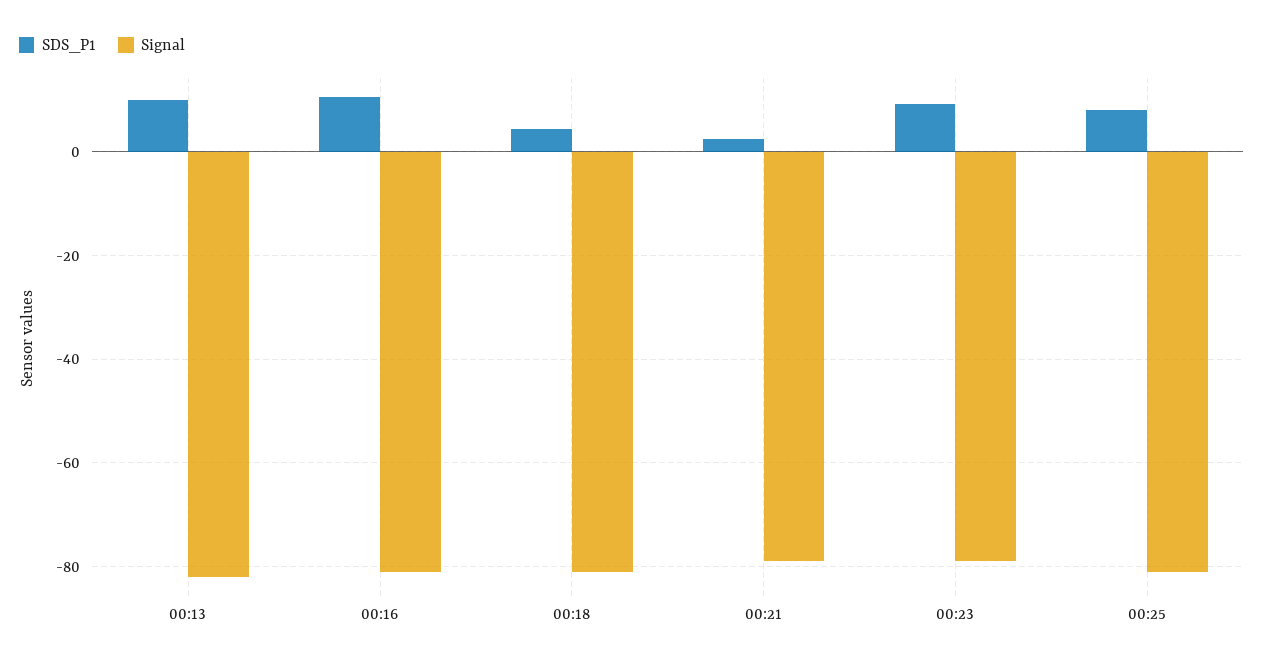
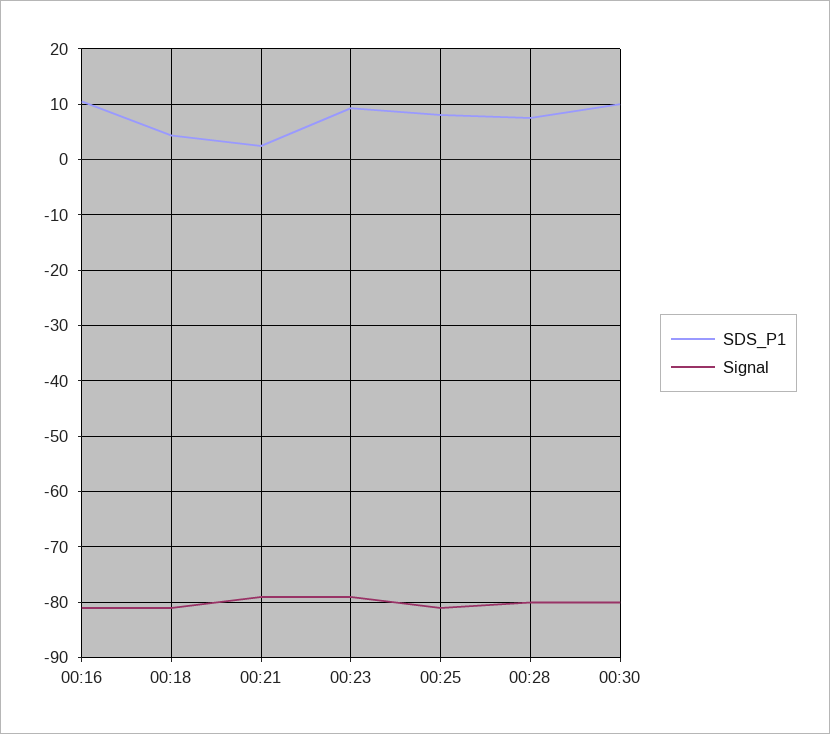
SDS_P1, 00:13: 10 -> none
Signal, 00:13: -82 -> none
SDS_P1, 00:28: none -> 8
Signal, 00:28: none -> -80
SDS_P1, 00:30: none -> 10
Signal, 00:30: none -> -80

